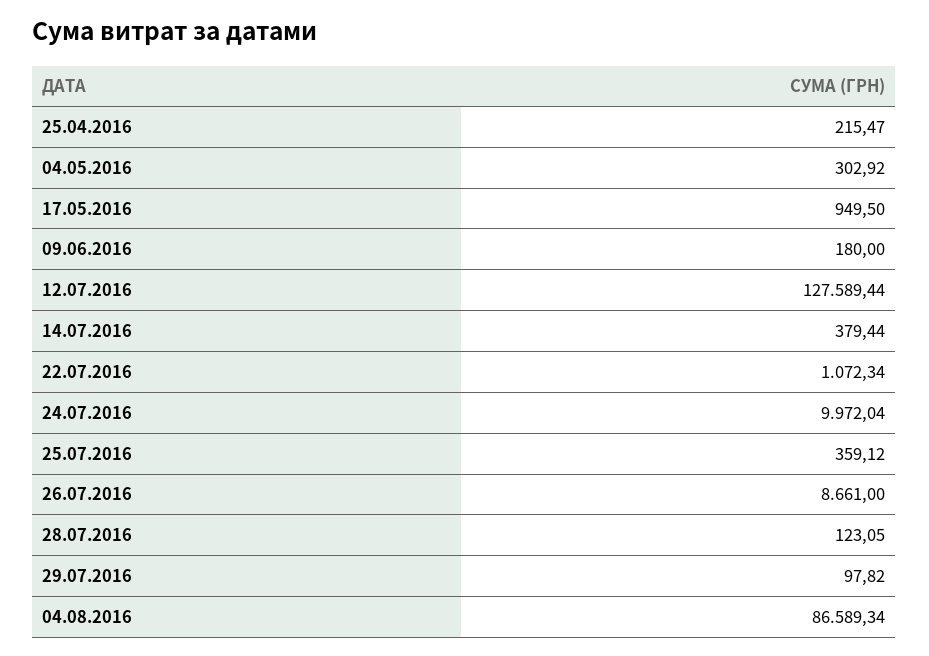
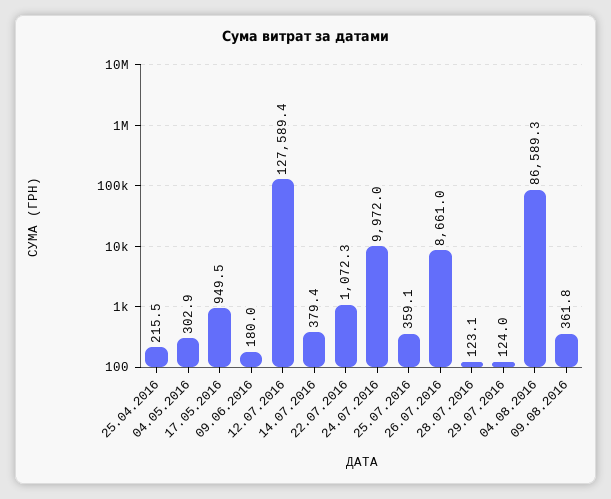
29.07.2016: 97.82 -> 124
09.08.2016: none -> 361.8

